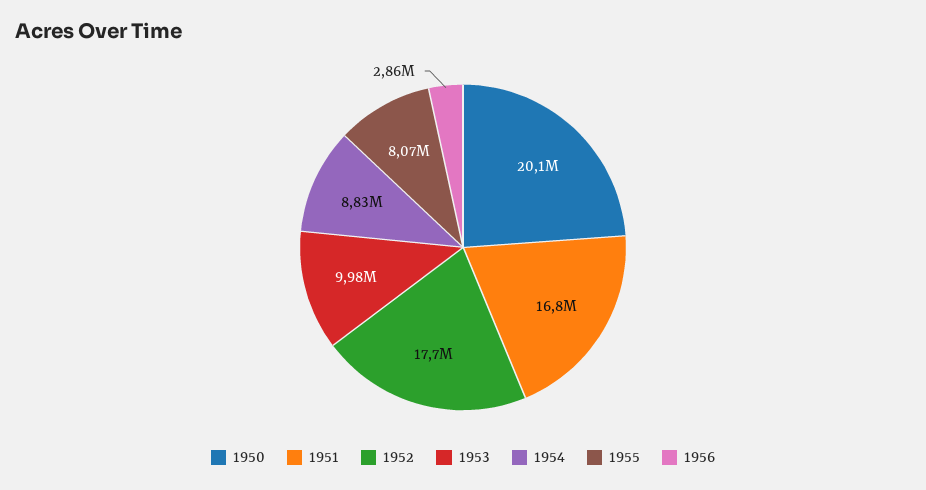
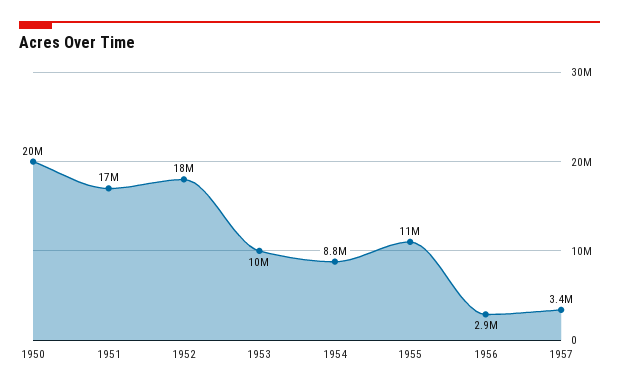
1955: 8070000 -> 11000000
1957: none -> 3400000

